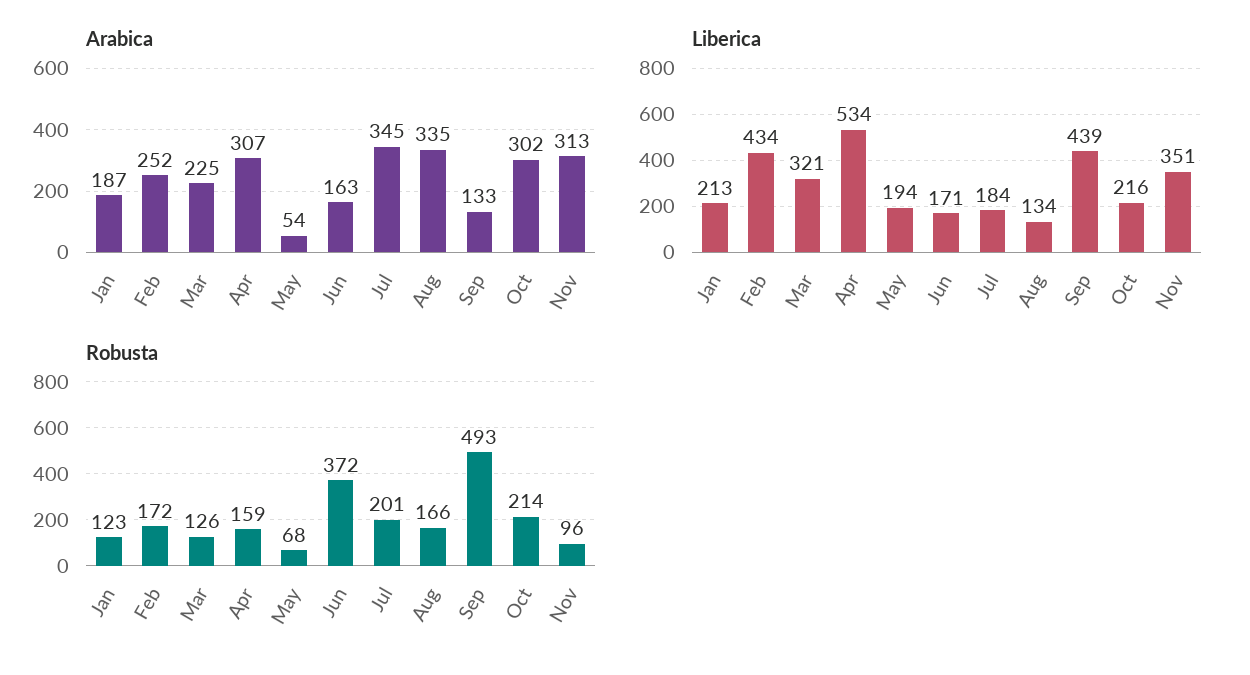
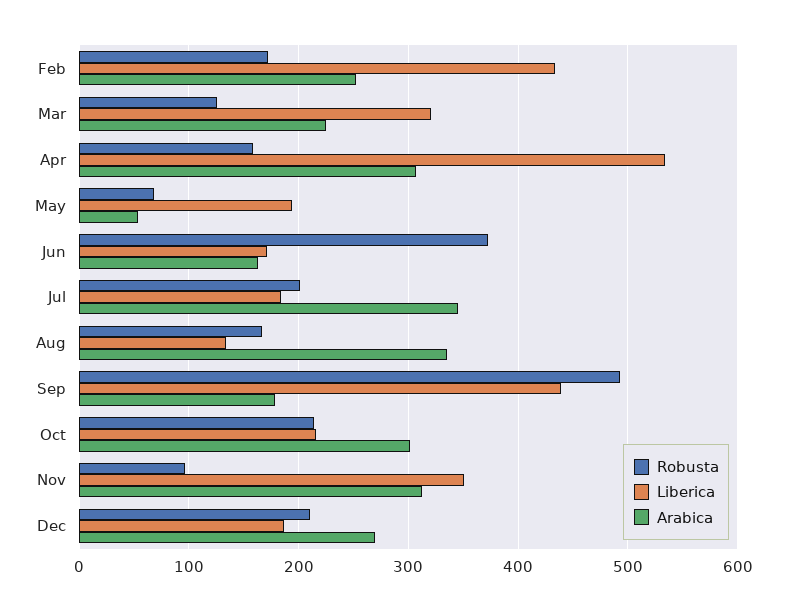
Arabica, Jan: 187 -> none
Arabica, Sep: 133 -> 180
Liberica, Jan: 213 -> none
Robusta, Jan: 123 -> none
Robusta, Dec: none -> 210
Liberica, Dec: none -> 190
Arabica, Dec: none -> 270

